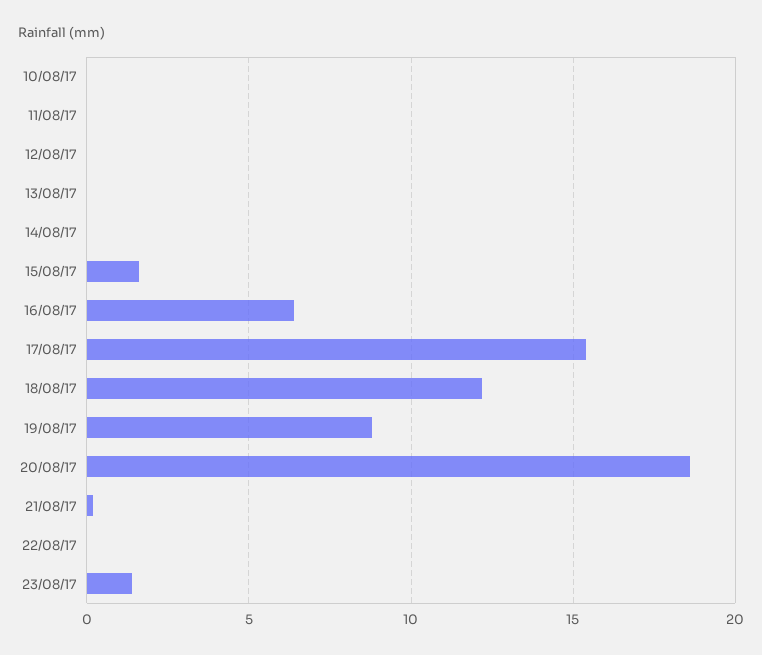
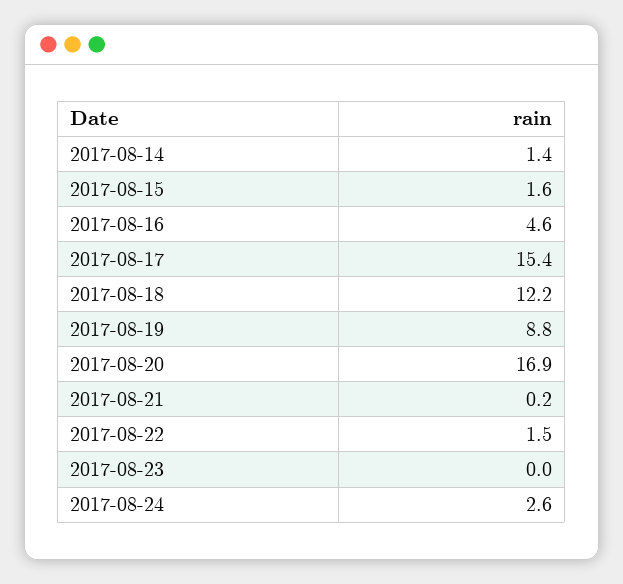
10/08/17: 0 -> none
11/08/17: 0 -> none
12/08/17: 0 -> none
13/08/17: 0 -> none
14/08/17: 0 -> 1.4
16/08/17: 6.5 -> 4.6
20/08/17: 18.5 -> 16.9
22/08/17: 0 -> 1.5
23/08/17: 1.5 -> 0
2017-08-24: none -> 2.6

